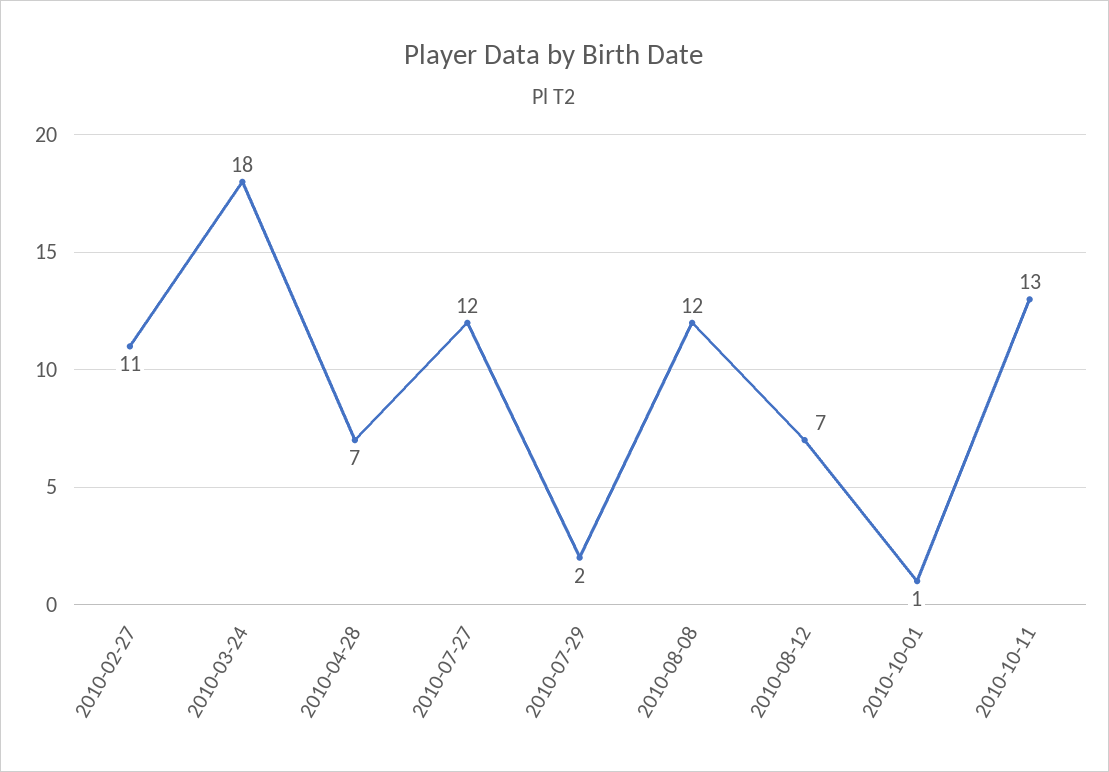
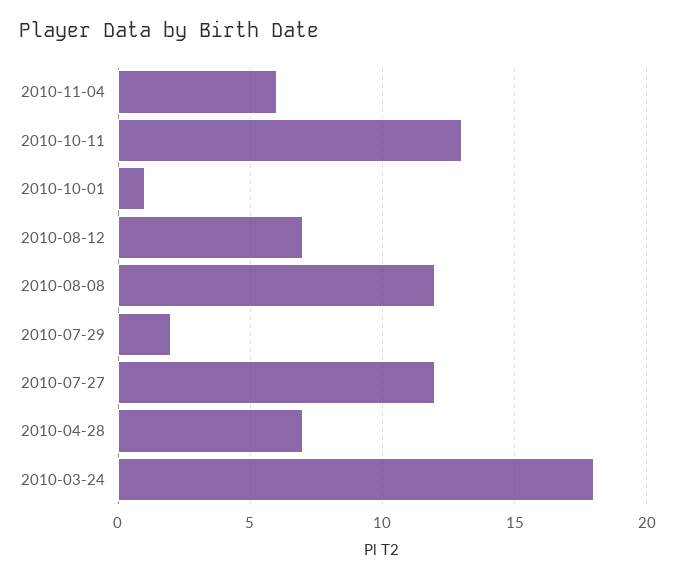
2010-02-27: 11 -> none
2010-11-04: none -> 6

